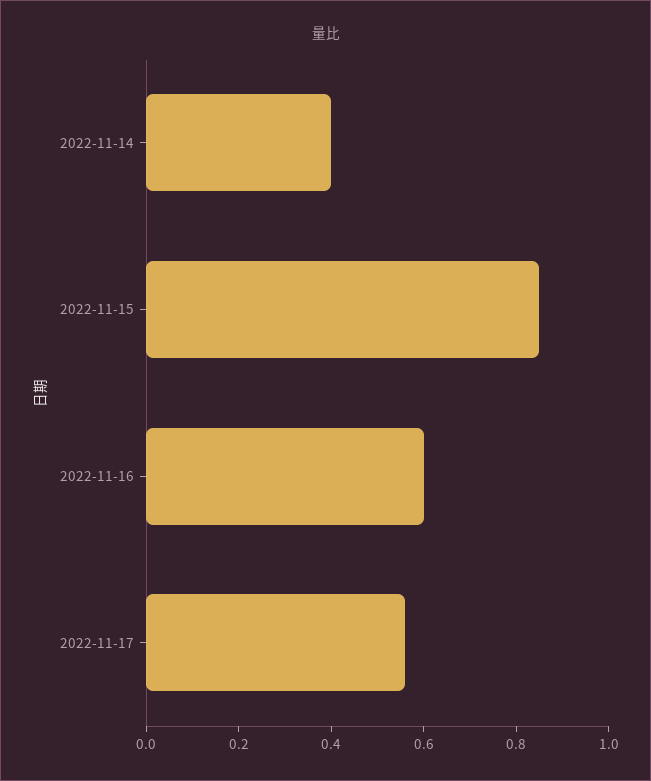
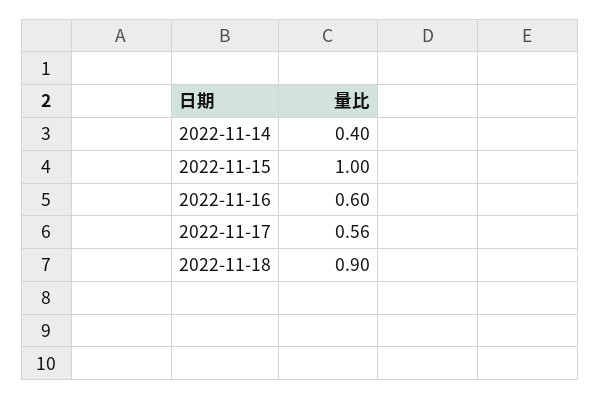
2022-11-15: 0.85 -> 1
2022-11-18: none -> 0.9

